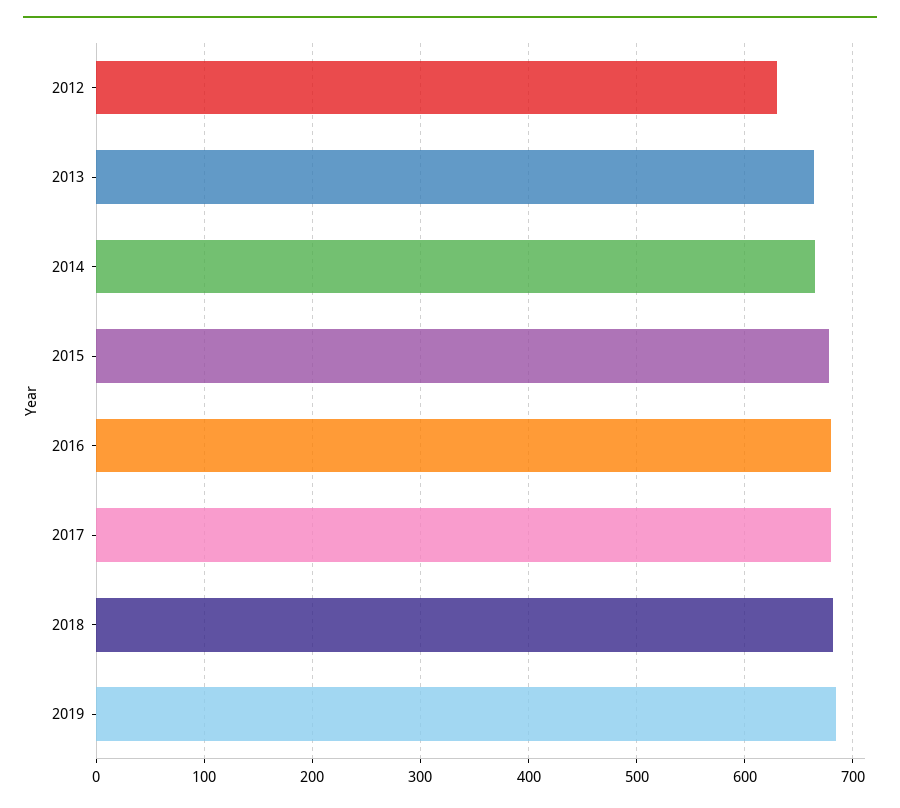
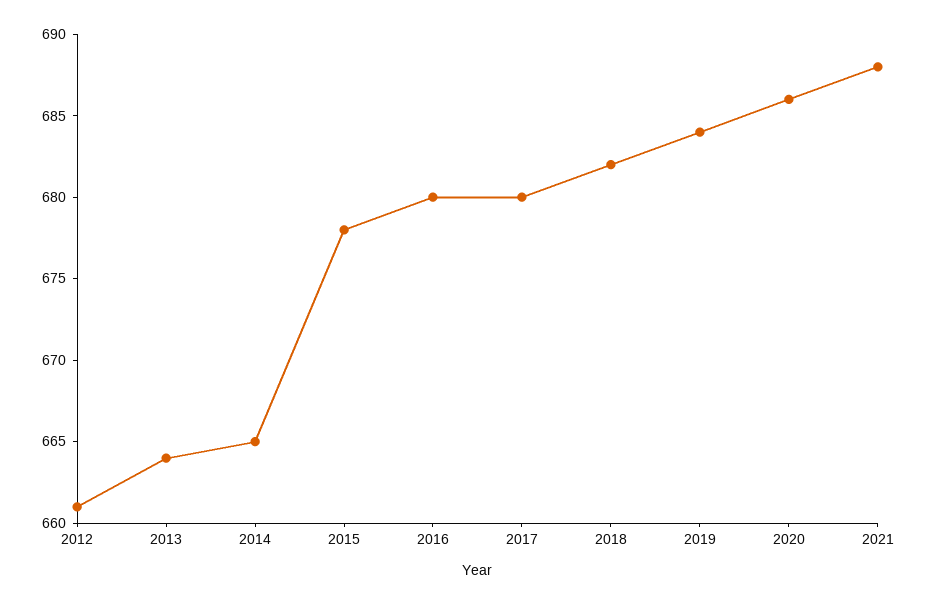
2012: 630 -> 661
2020: none -> 686
2021: none -> 688

